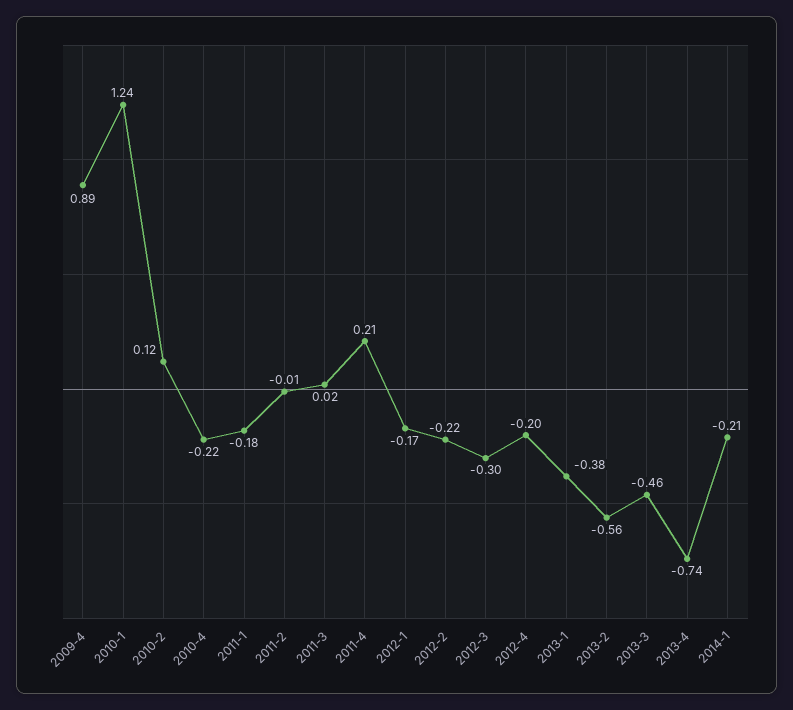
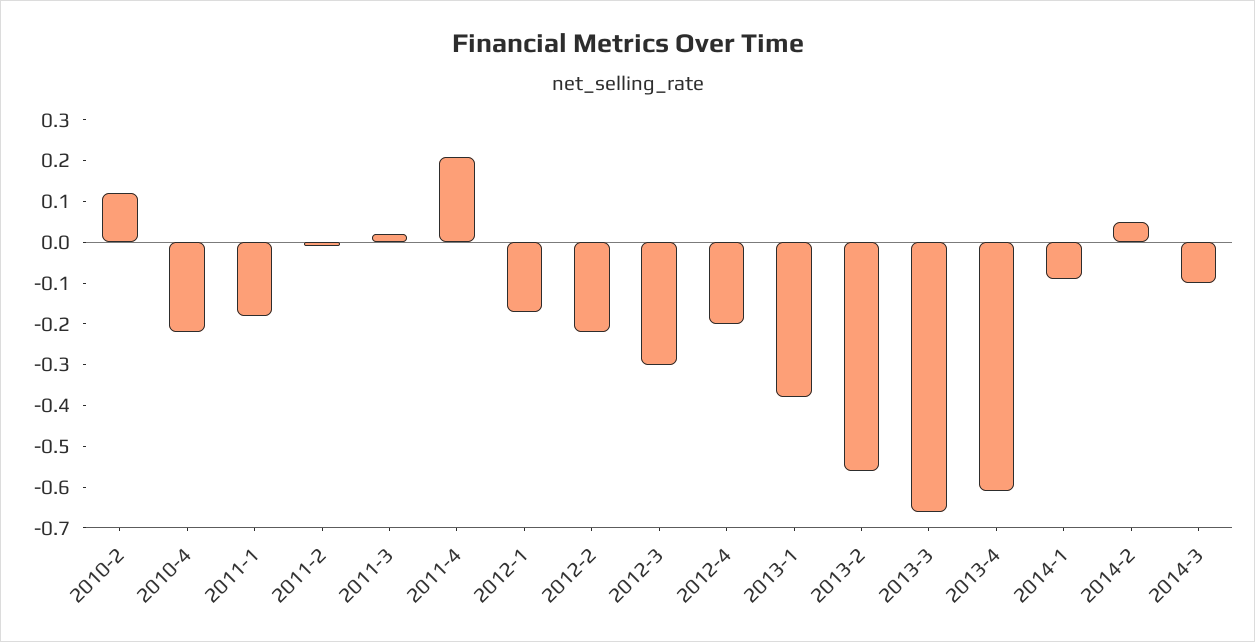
2009-4: 0.89 -> none
2010-1: 1.24 -> none
2013-3: -0.46 -> -0.65
2013-4: -0.74 -> -0.6
2014-1: -0.21 -> -0.1
2014-2: none -> 0.05
2014-3: none -> -0.1

